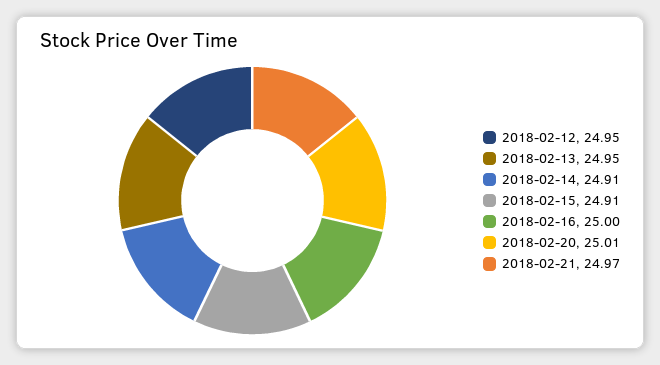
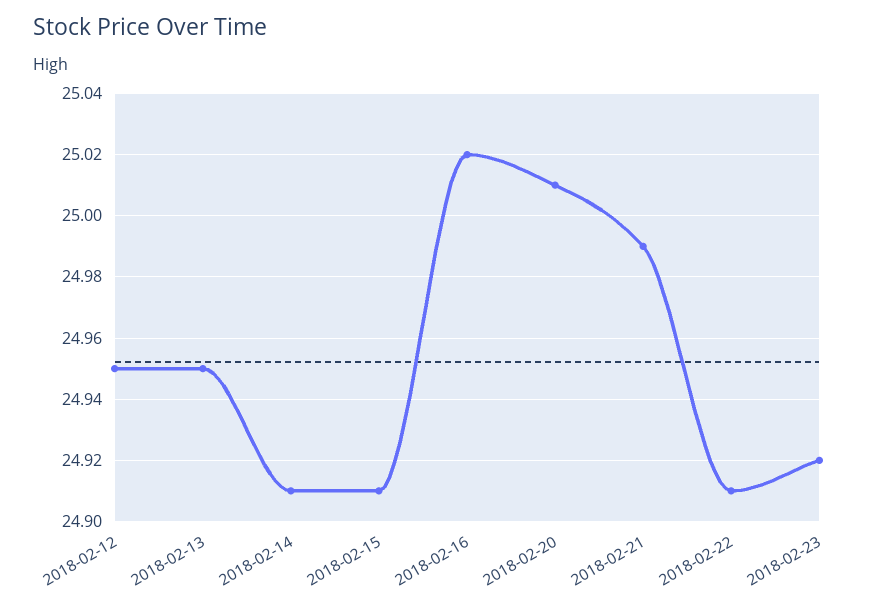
2018-02-16: 25 -> 25.02
2018-02-21: 24.97 -> 24.99
2018-02-22: none -> 24.91
2018-02-23: none -> 24.92

